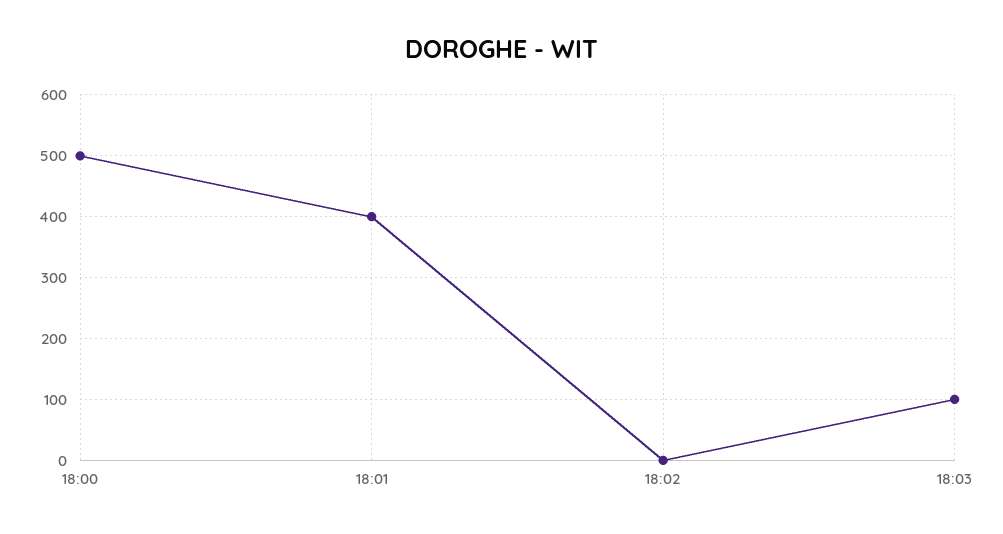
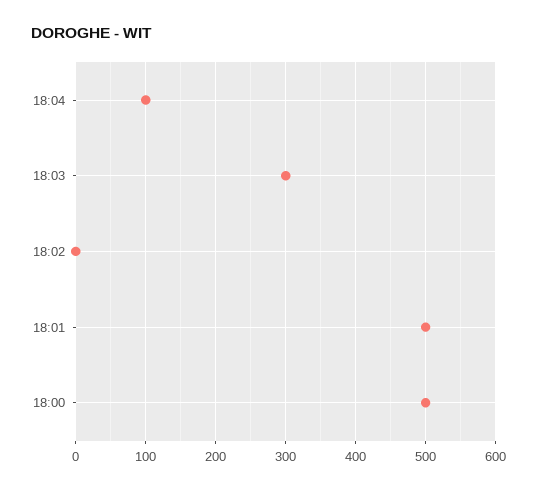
18:01: 400 -> 500
18:03: 100 -> 300
18:04: none -> 100

